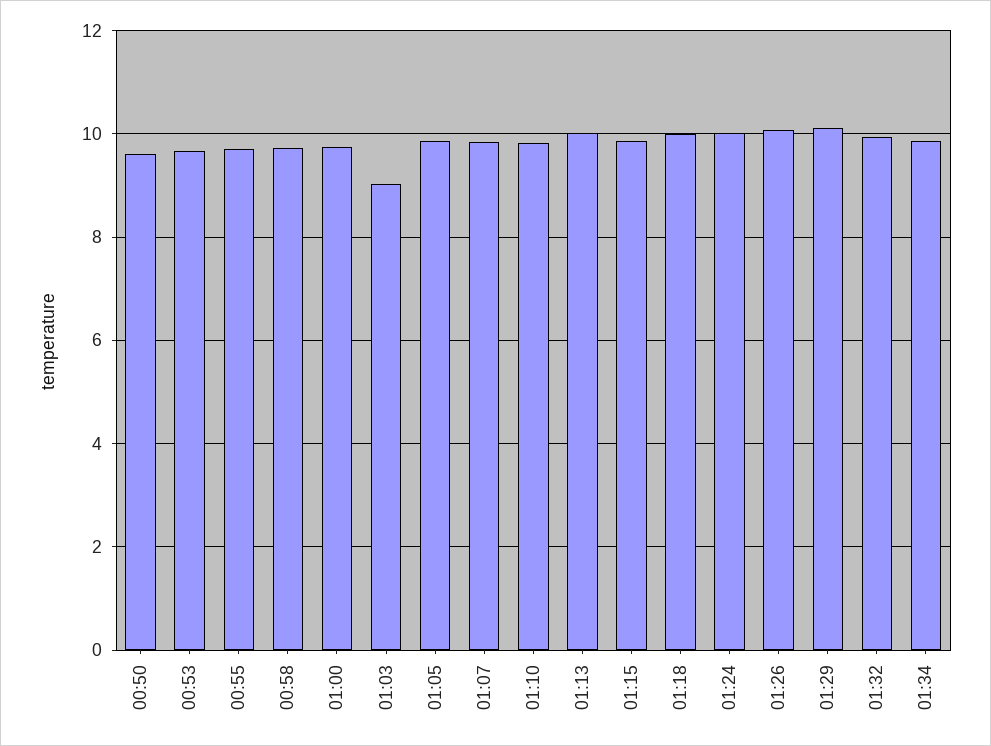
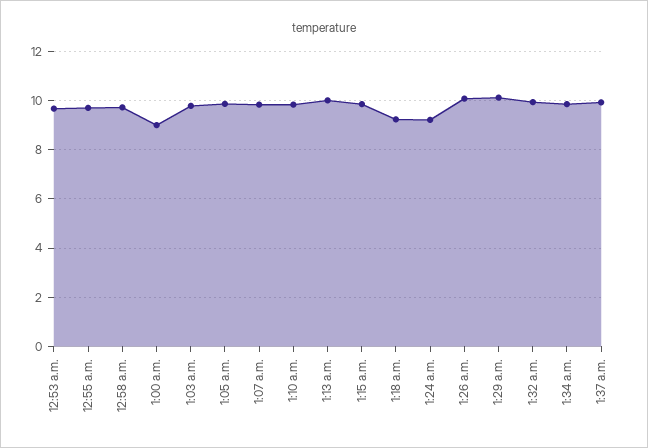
00:50: 9.6 -> none
01:00: 9.8 -> 9
01:03: 9 -> 9.75
01:18: 10 -> 9.25
01:24: 10 -> 9.25
1:37 a.m.: none -> 10

